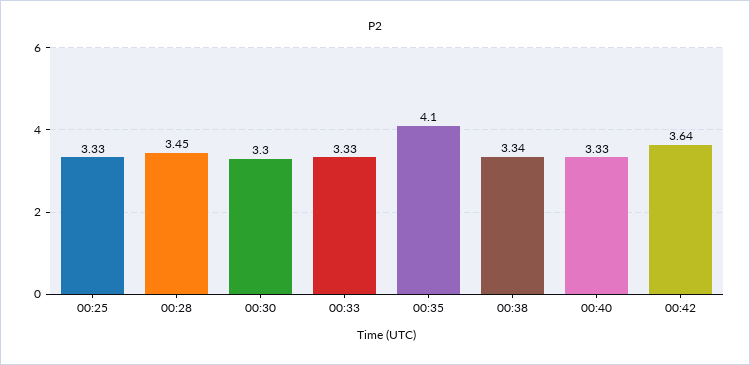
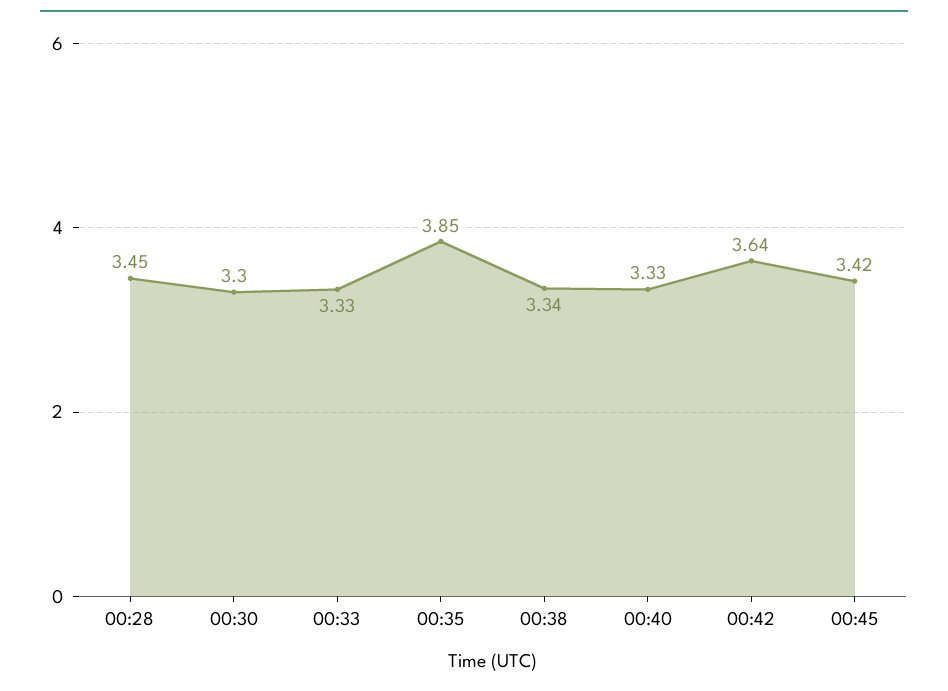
00:25: 3.33 -> none
00:35: 4.1 -> 3.85
00:45: none -> 3.42

